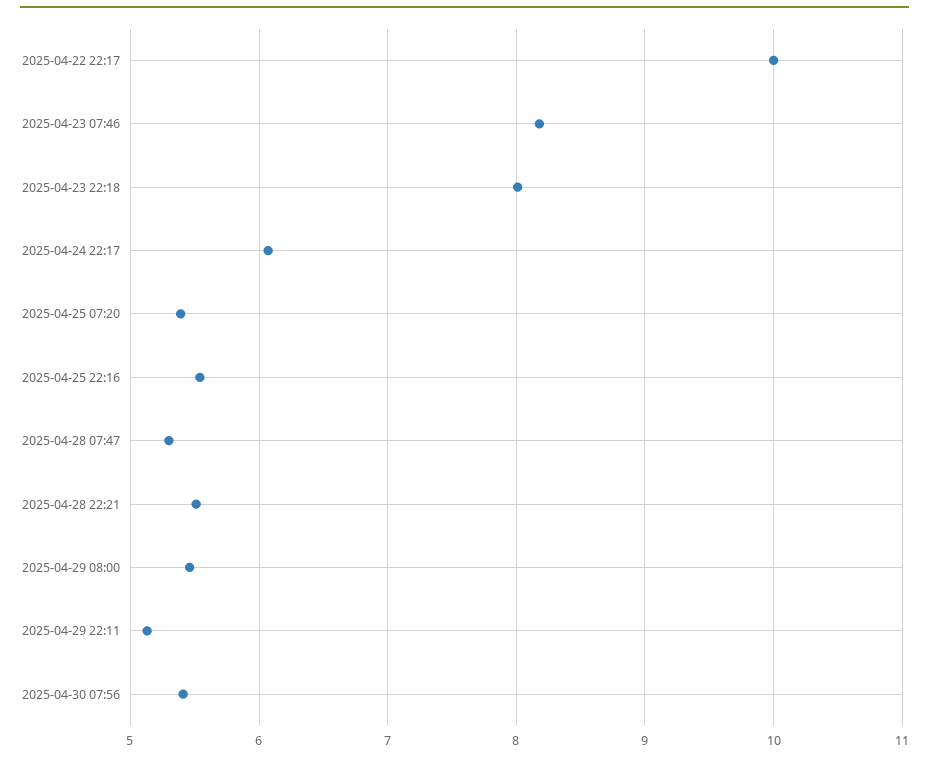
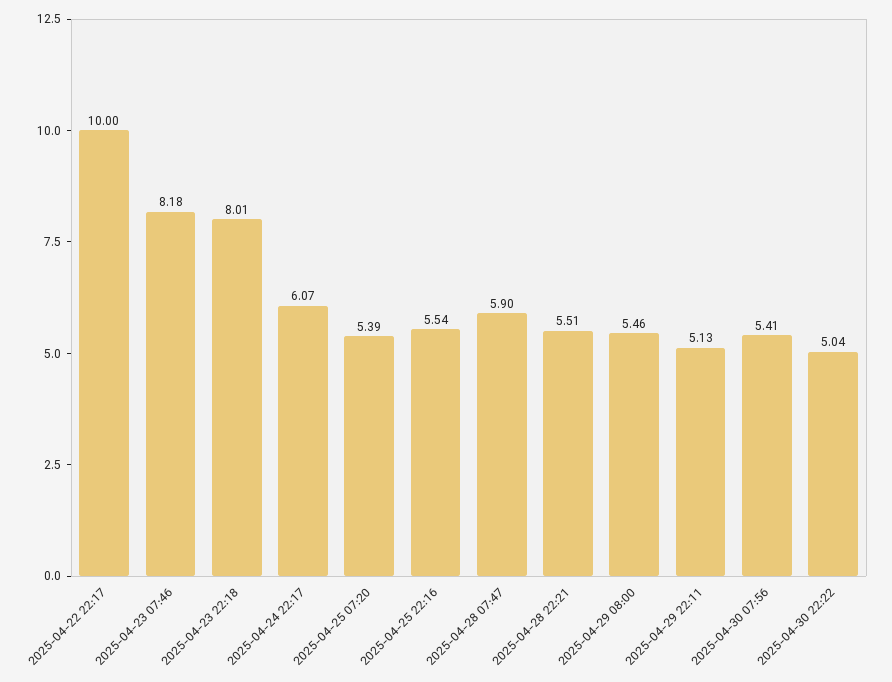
2025-04-28 07:47: 5.3 -> 5.9
2025-04-30 22:22: none -> 5.04

